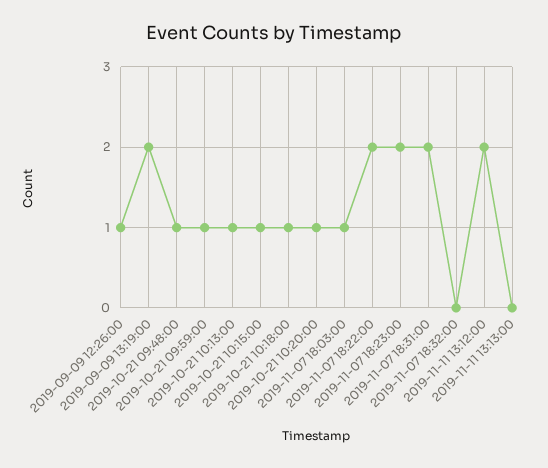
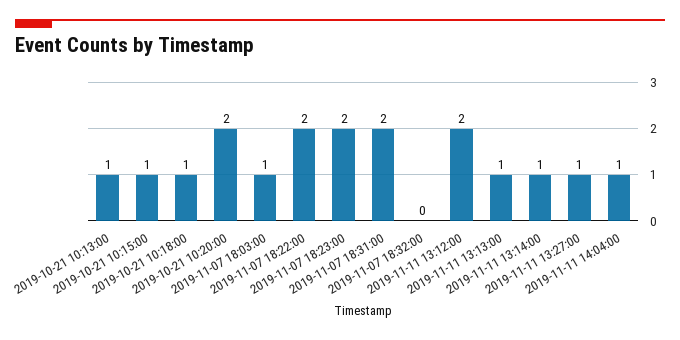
2019-09-09 12:26:00: 1 -> none
2019-09-09 13:19:00: 2 -> none
2019-10-21 09:48:00: 1 -> none
2019-10-21 09:59:00: 1 -> none
2019-10-21 10:20:00: 1 -> 2
2019-11-11 13:13:00: 0 -> 1
2019-11-11 13:14:00: none -> 1
2019-11-11 13:27:00: none -> 1
2019-11-11 14:04:00: none -> 1

